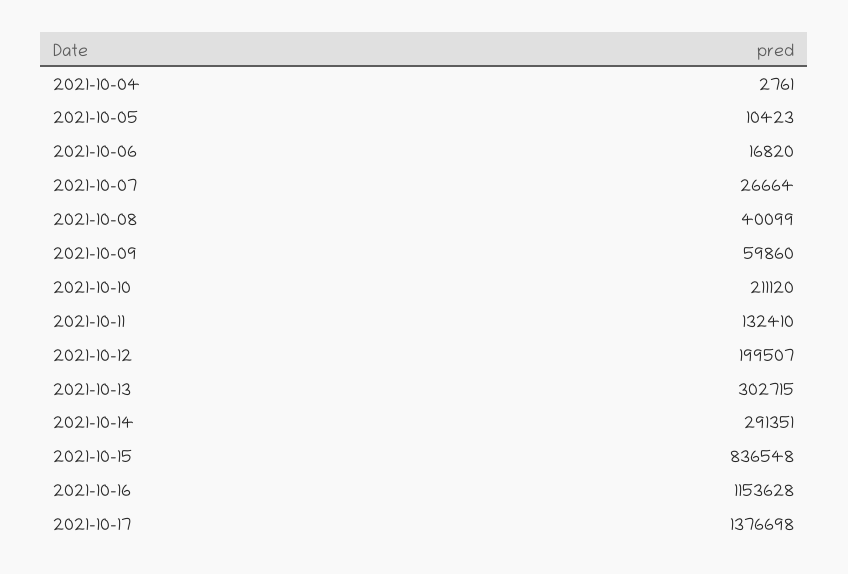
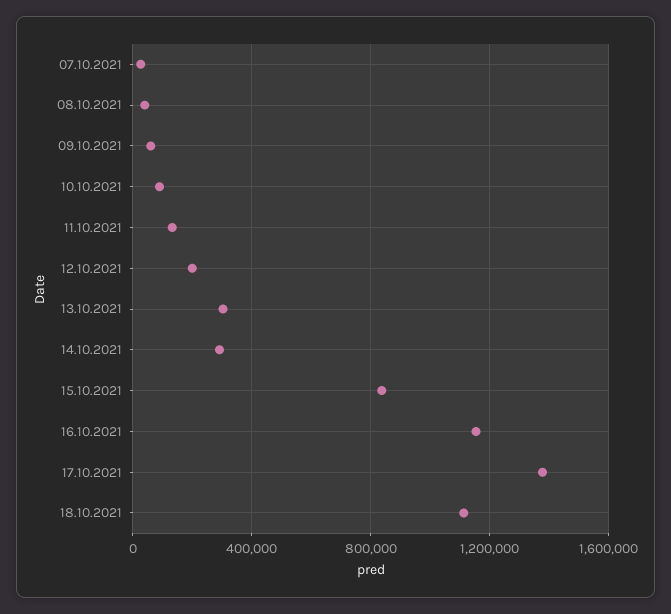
2021-10-04: 2761 -> none
2021-10-05: 10423 -> none
2021-10-06: 16820 -> none
2021-10-10: 211120 -> 100000
18.10.2021: none -> 1100000

